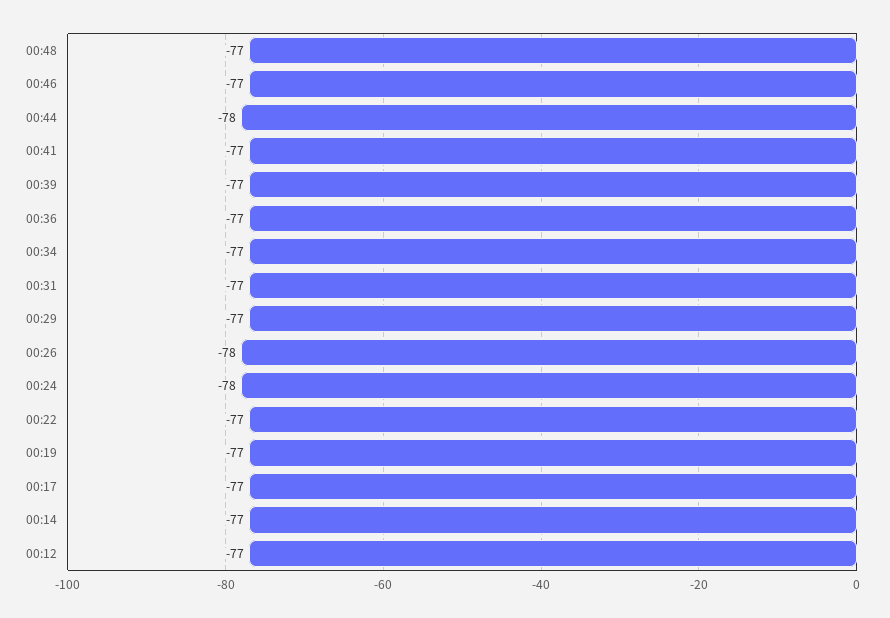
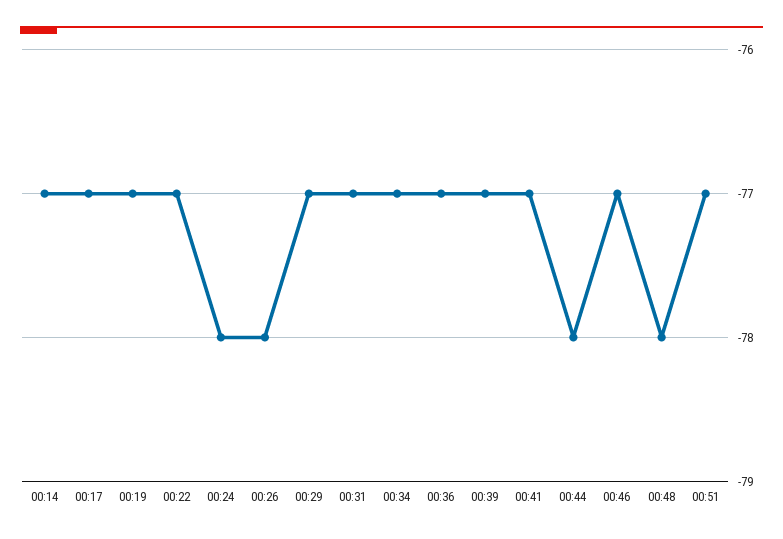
00:48: -77 -> -78
00:12: -77 -> none
00:51: none -> -77

